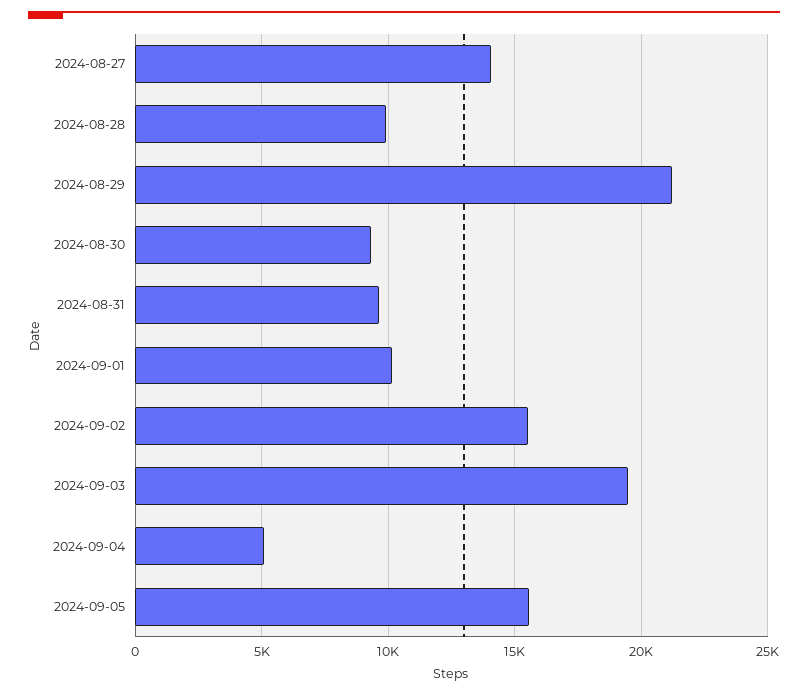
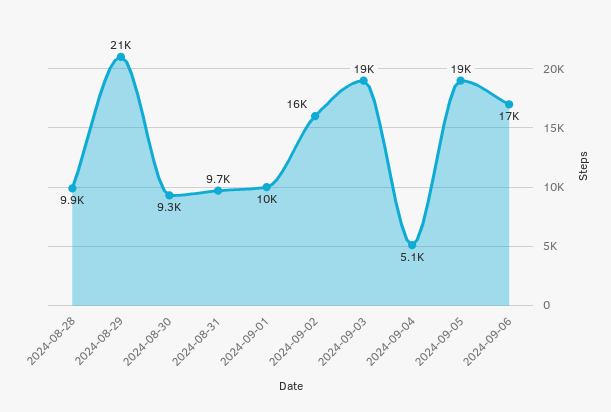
2024-08-27: 14000 -> none
2024-09-05: 15500 -> 19000
2024-09-06: none -> 17000

